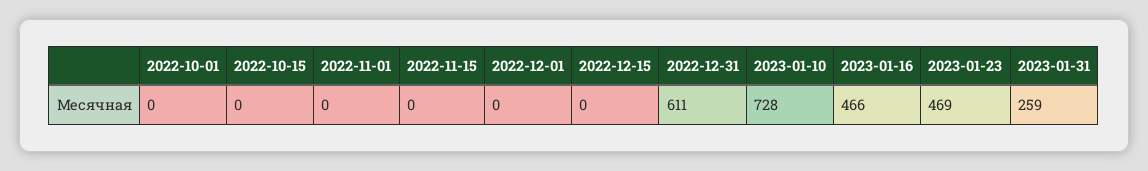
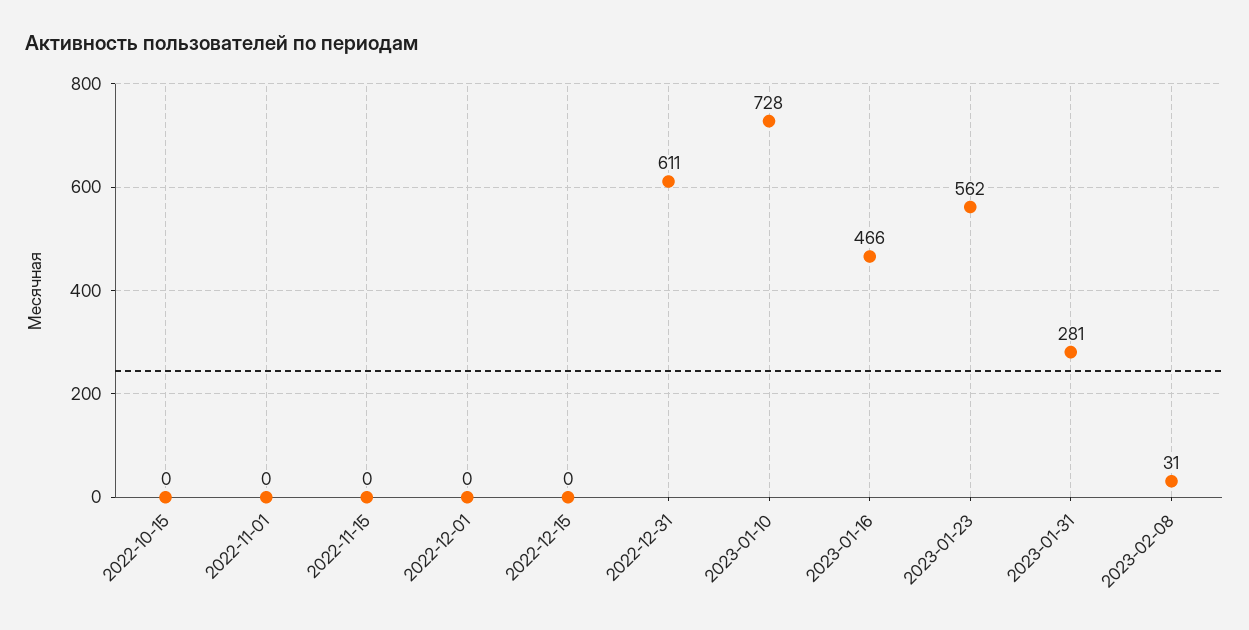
2022-10-01: 0 -> none
2023-01-23: 469 -> 562
2023-01-31: 259 -> 281
2023-02-08: none -> 31

